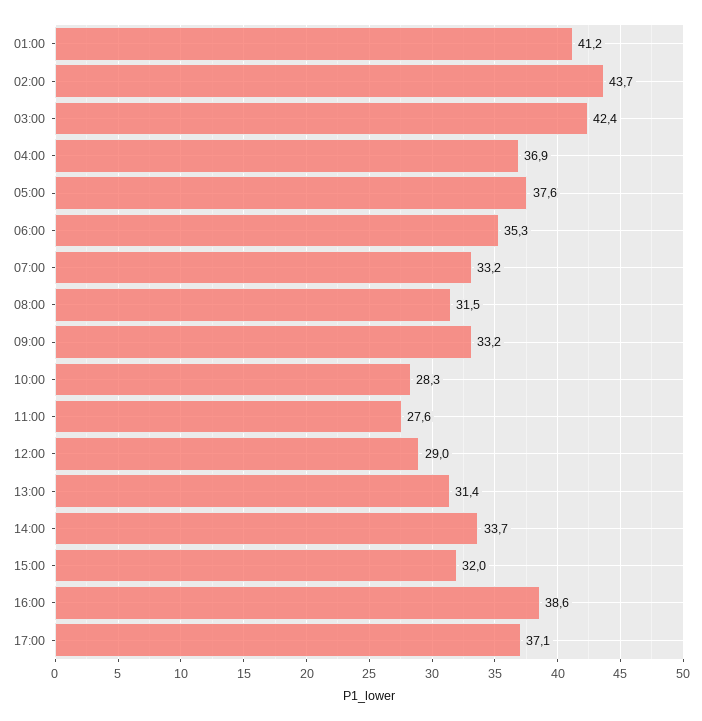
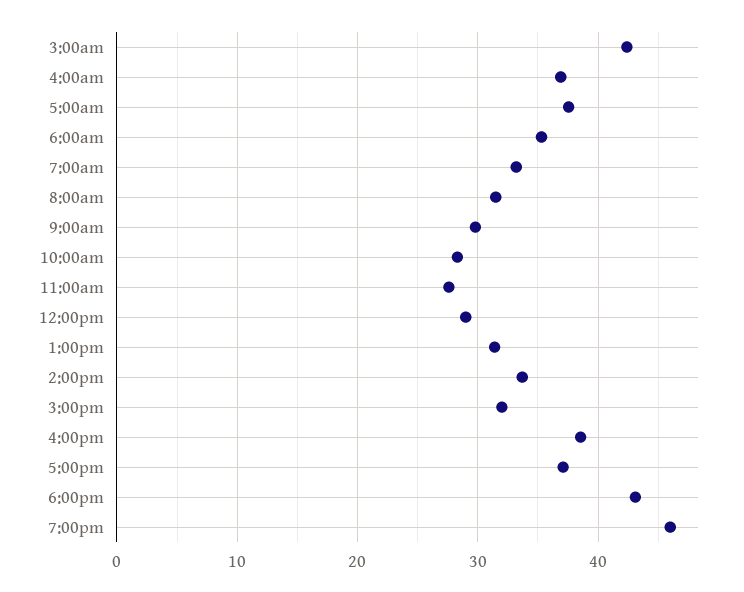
01:00: 41.2 -> none
02:00: 43.7 -> none
09:00: 33.2 -> 30
6:00pm: none -> 43
7:00pm: none -> 46

